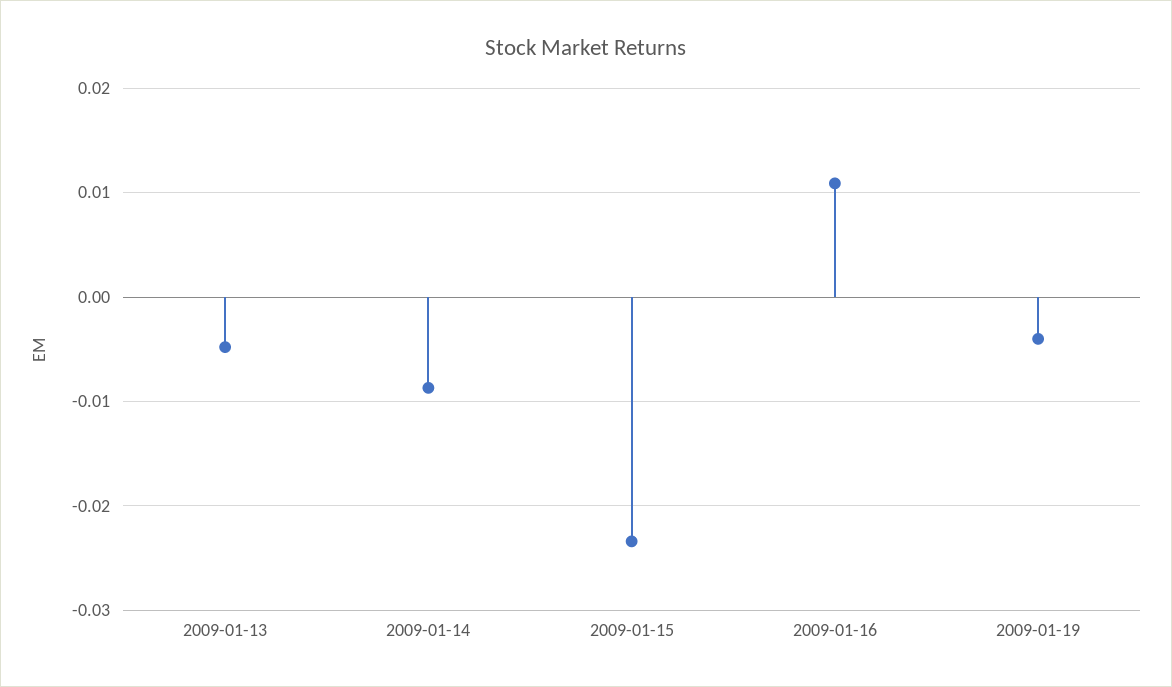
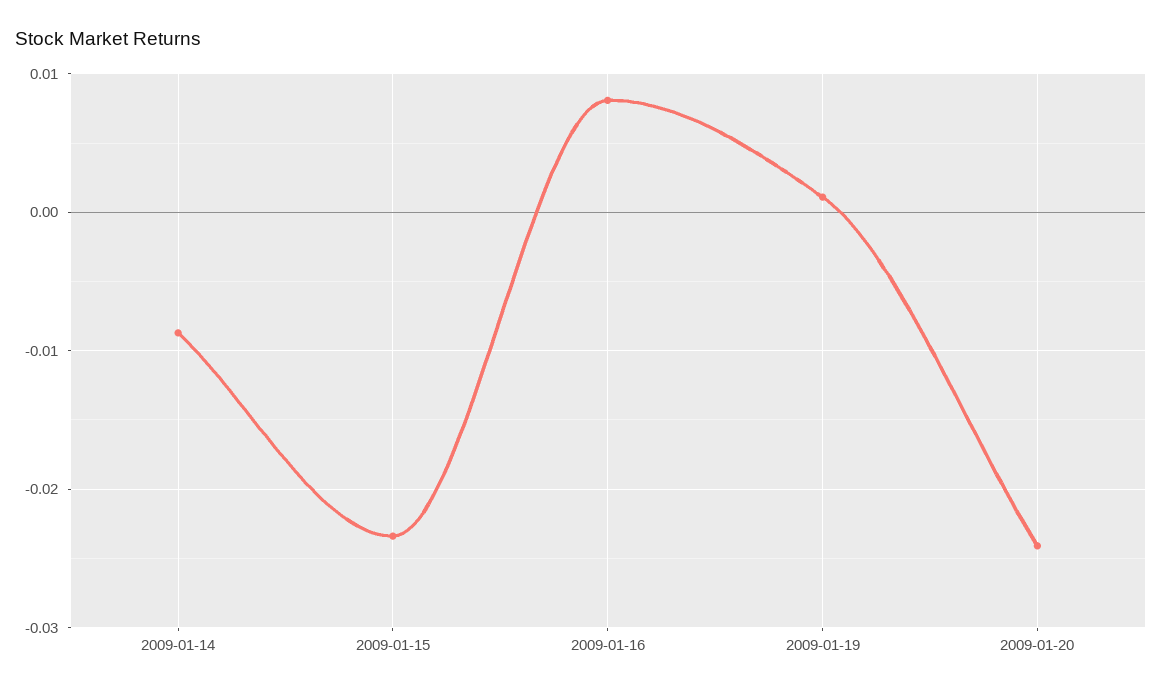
2009-01-13: -0.005 -> none
2009-01-16: 0.011 -> 0.008
2009-01-19: -0.004 -> 0.001
2009-01-20: none -> -0.024

